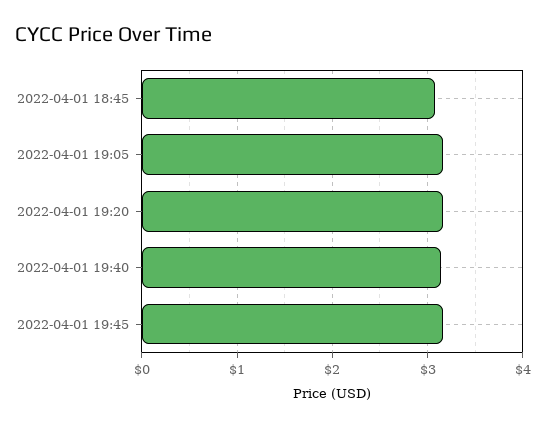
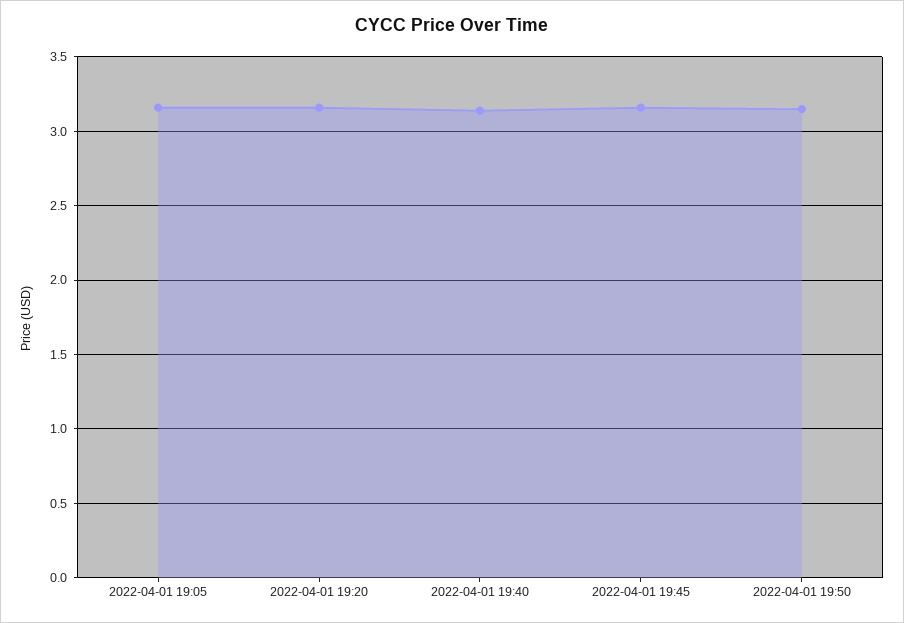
2022-04-01 18:45: 3.1 -> none
2022-04-01 19:50: none -> 3.15

